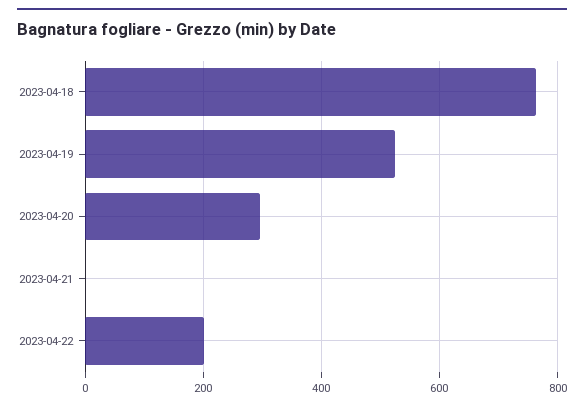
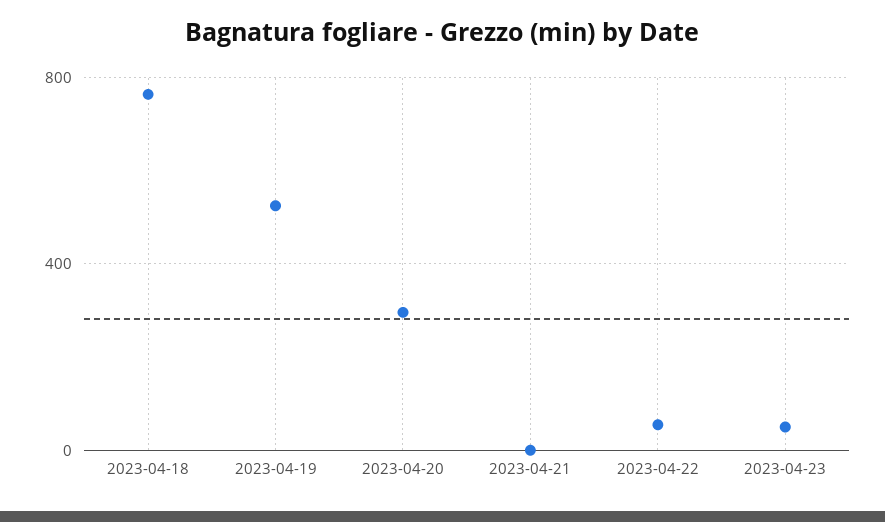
2023-04-22: 200 -> 50
2023-04-23: none -> 50

